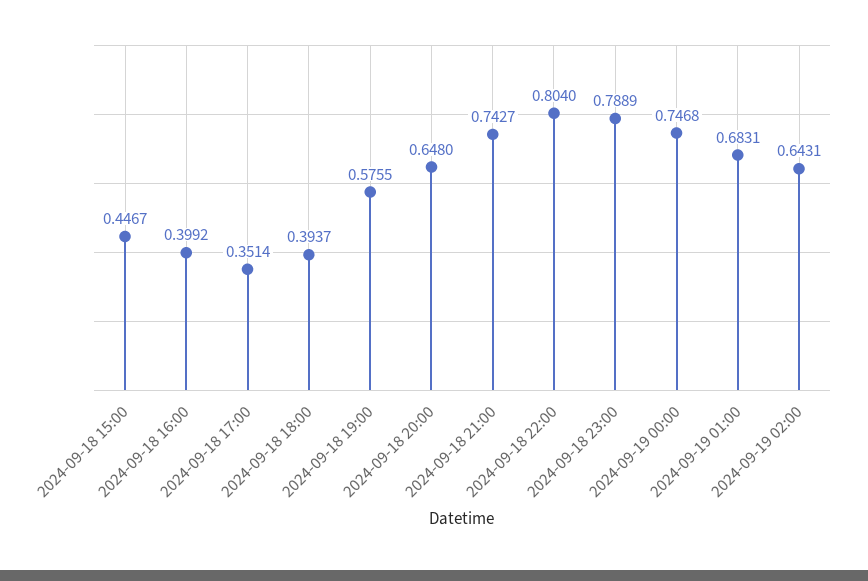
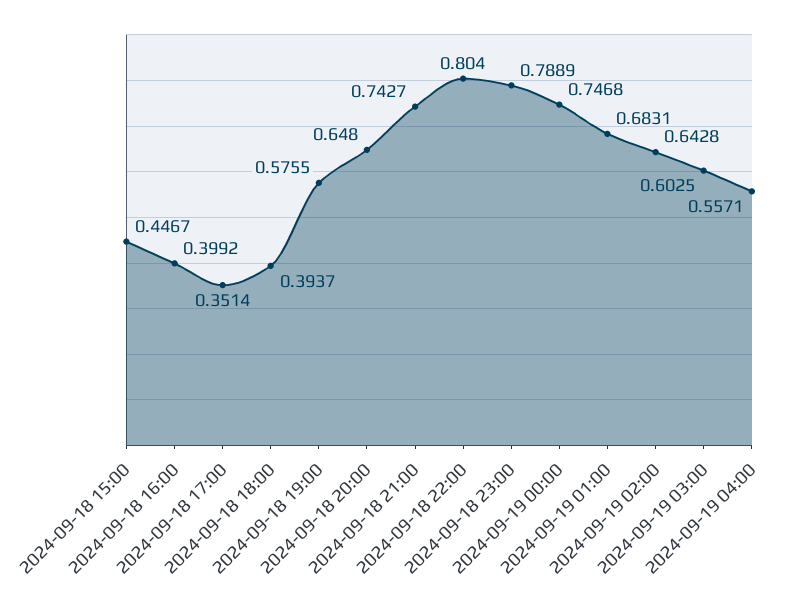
2024-09-19 02:00: 0.6431 -> 0.6428
2024-09-19 03:00: none -> 0.6025
2024-09-19 04:00: none -> 0.5571

